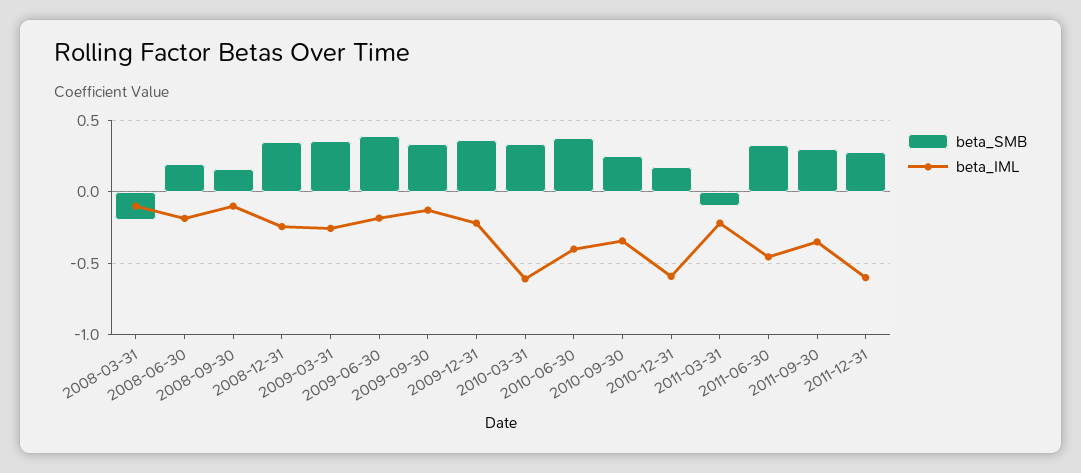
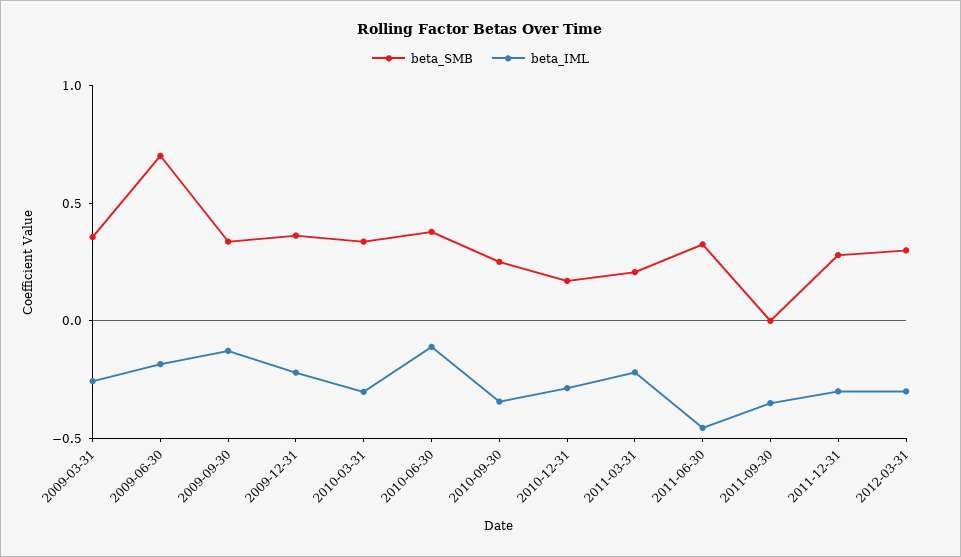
beta_SMB, 2008-03-31: -0.2 -> none
beta_IML, 2008-03-31: -0.1 -> none
beta_SMB, 2008-06-30: 0.2 -> none
beta_IML, 2008-06-30: -0.2 -> none
beta_SMB, 2008-09-30: 0.15 -> none
beta_IML, 2008-09-30: -0.1 -> none
beta_SMB, 2008-12-31: 0.35 -> none
beta_IML, 2008-12-31: -0.25 -> none
beta_SMB, 2009-06-30: 0.4 -> 0.7
beta_IML, 2010-03-31: -0.6 -> -0.3
beta_IML, 2010-06-30: -0.4 -> -0.1
beta_IML, 2010-12-31: -0.6 -> -0.3
beta_SMB, 2011-03-31: -0.1 -> 0.2
beta_SMB, 2011-09-30: 0.3 -> 0
beta_IML, 2011-12-31: -0.6 -> -0.3
beta_SMB, 2012-03-31: none -> 0.3
beta_IML, 2012-03-31: none -> -0.3

